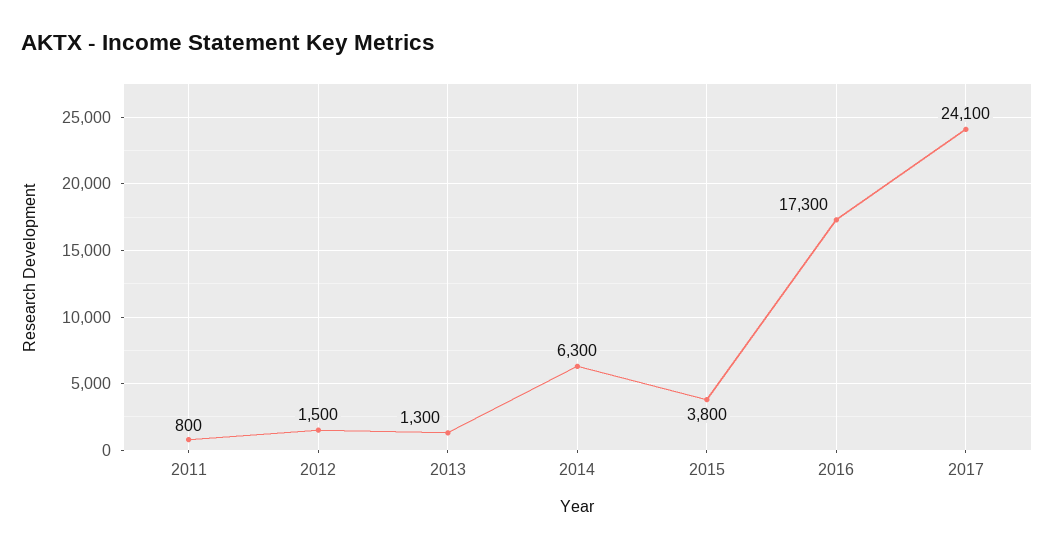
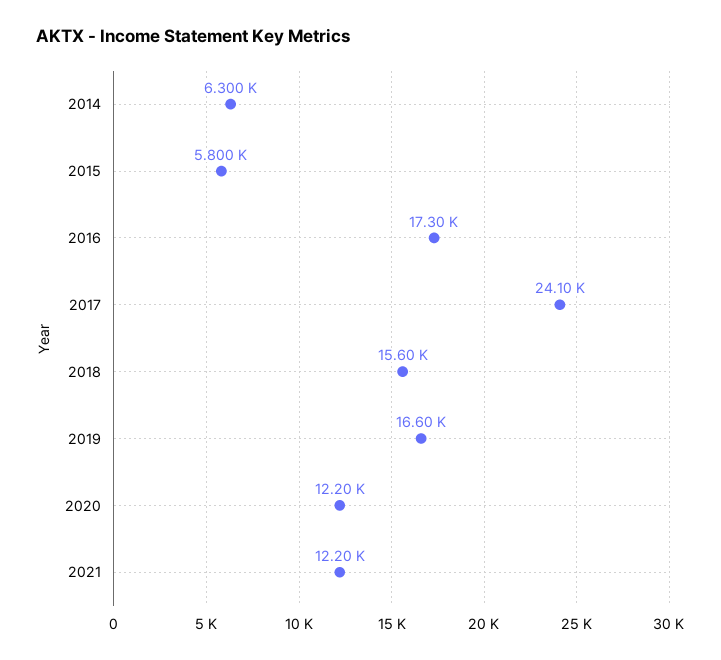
2011: 800 -> none
2012: 1500 -> none
2013: 1300 -> none
2015: 3800 -> 5800
2018: none -> 15600
2019: none -> 16600
2020: none -> 12200
2021: none -> 12200

